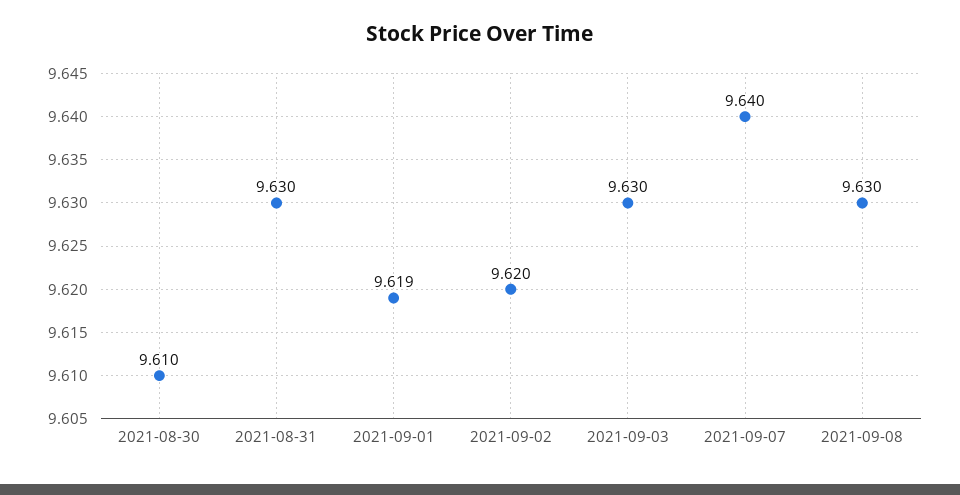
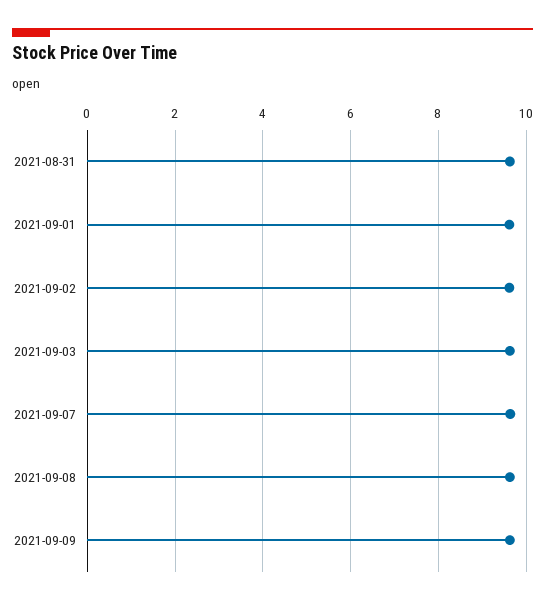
2021-08-30: 9.61 -> none
2021-09-09: none -> 9.6

